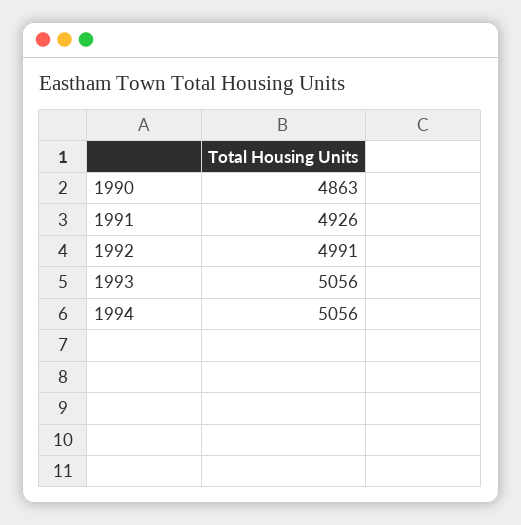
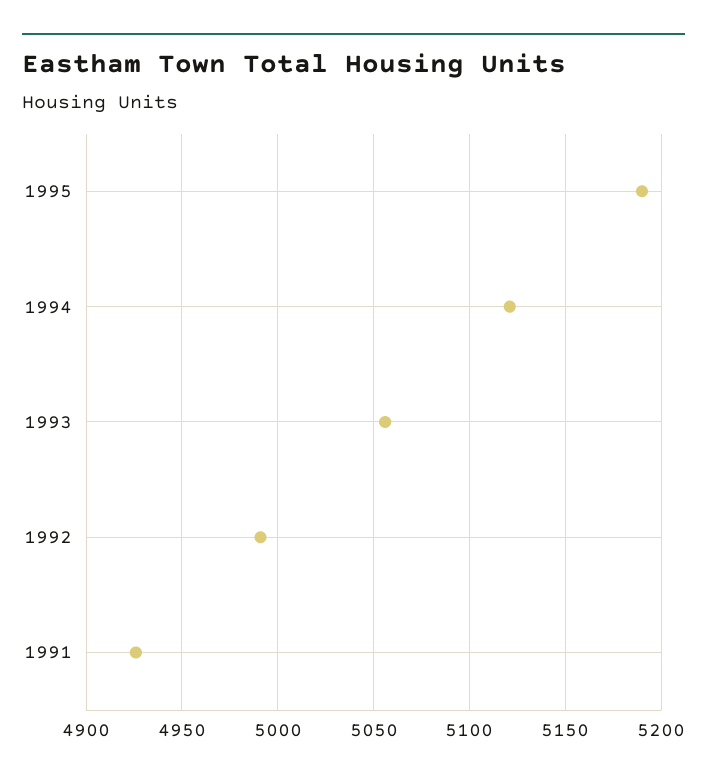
1990: 4863 -> none
1994: 5056 -> 5120
1995: none -> 5190

